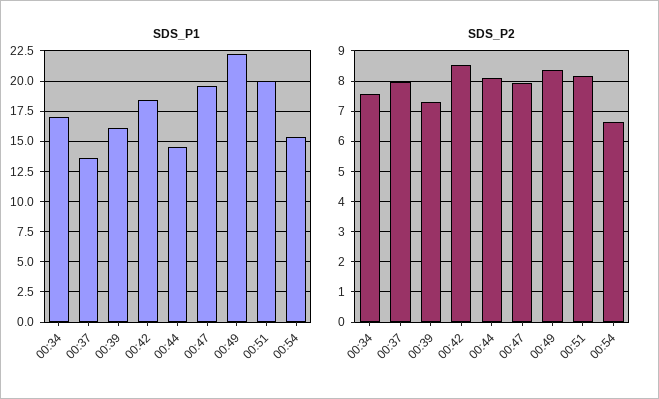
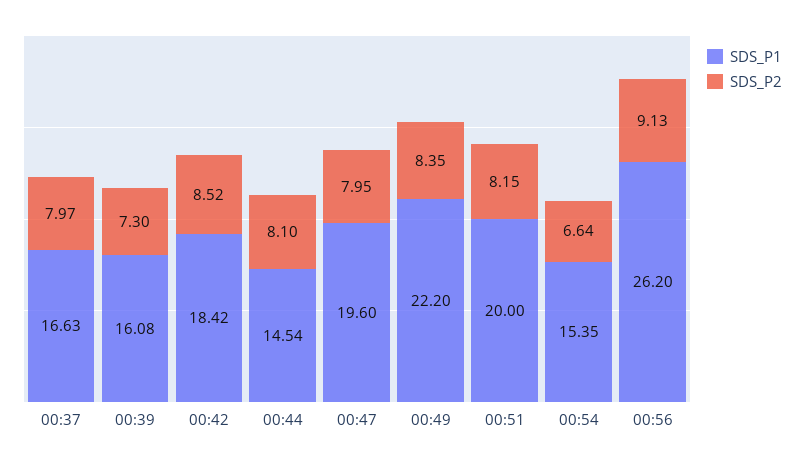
SDS_P1, 00:34: 17 -> none
SDS_P1, 00:37: 13.5 -> 16.63
SDS_P2, 00:34: 7.6 -> none
SDS_P1, 00:56: none -> 26.2
SDS_P2, 00:56: none -> 9.13

